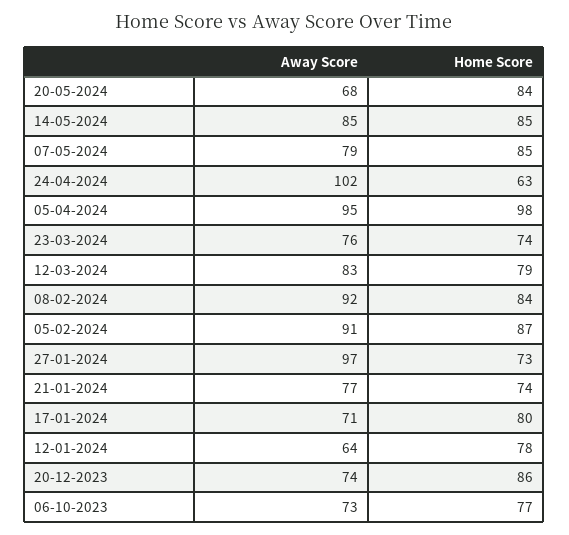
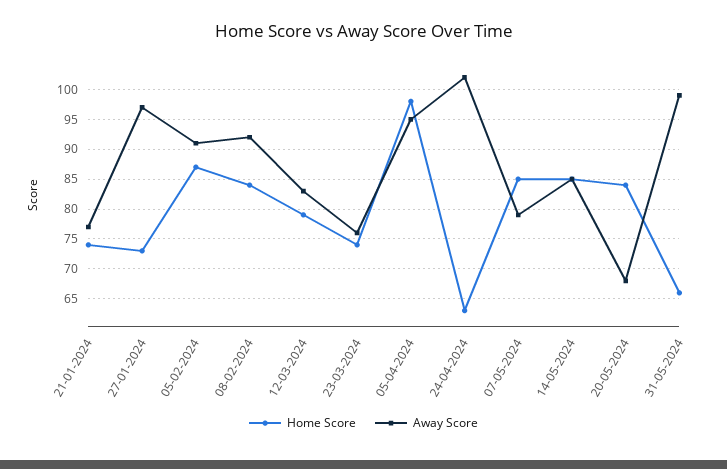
Away Score, 17-01-2024: 71 -> none
Home Score, 17-01-2024: 80 -> none
Away Score, 12-01-2024: 64 -> none
Home Score, 12-01-2024: 78 -> none
Away Score, 20-12-2023: 74 -> none
Home Score, 20-12-2023: 86 -> none
Away Score, 06-10-2023: 73 -> none
Home Score, 06-10-2023: 77 -> none
Home Score, 31-05-2024: none -> 65
Away Score, 31-05-2024: none -> 100

